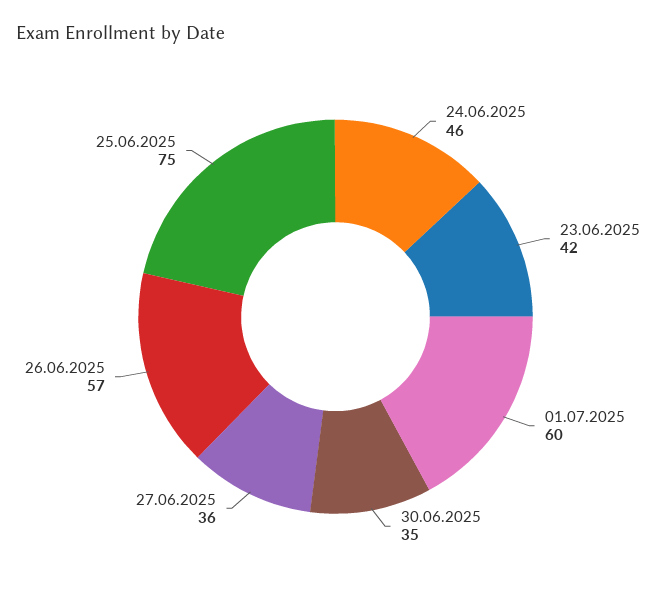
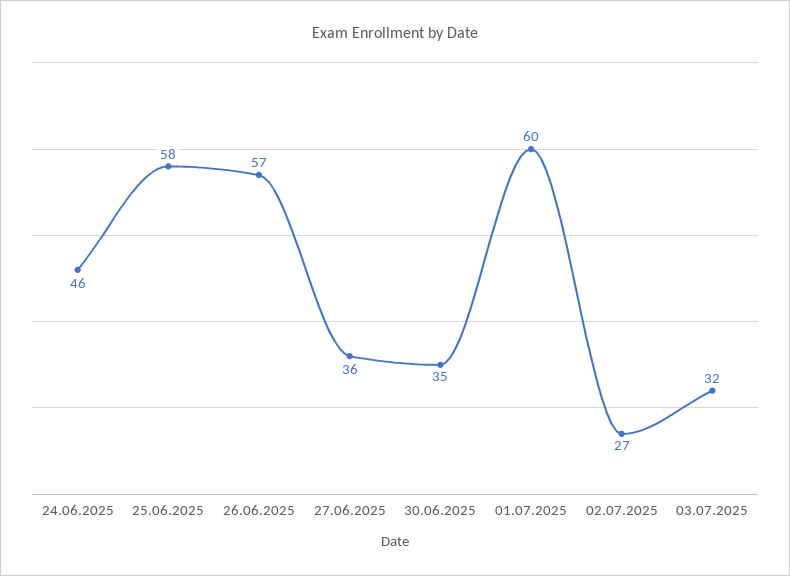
23.06.2025: 42 -> none
25.06.2025: 75 -> 58
02.07.2025: none -> 27
03.07.2025: none -> 32

